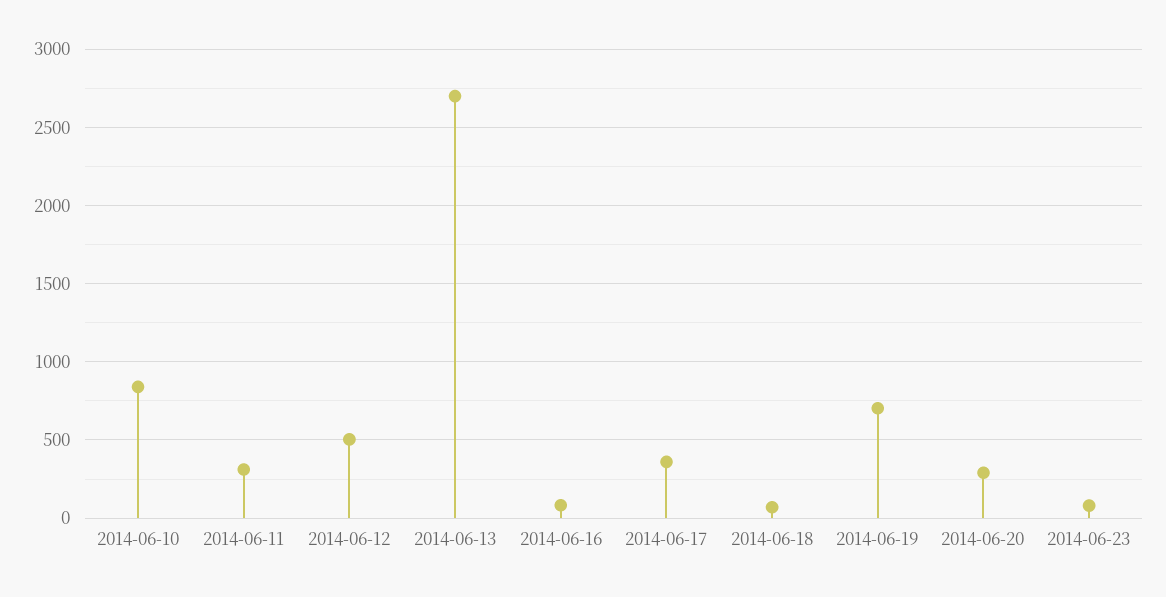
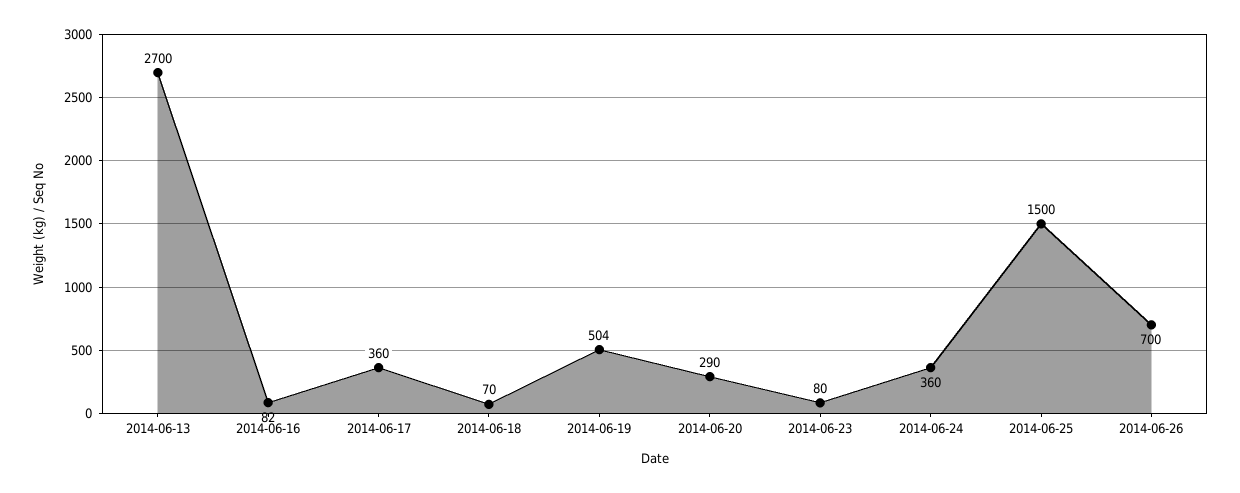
2014-06-10: 850 -> none
2014-06-11: 300 -> none
2014-06-12: 500 -> none
2014-06-19: 700 -> 504
2014-06-24: none -> 360
2014-06-25: none -> 1500
2014-06-26: none -> 700

